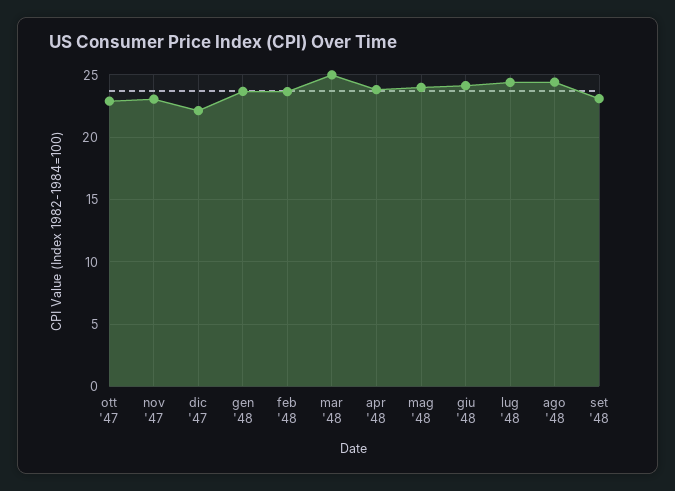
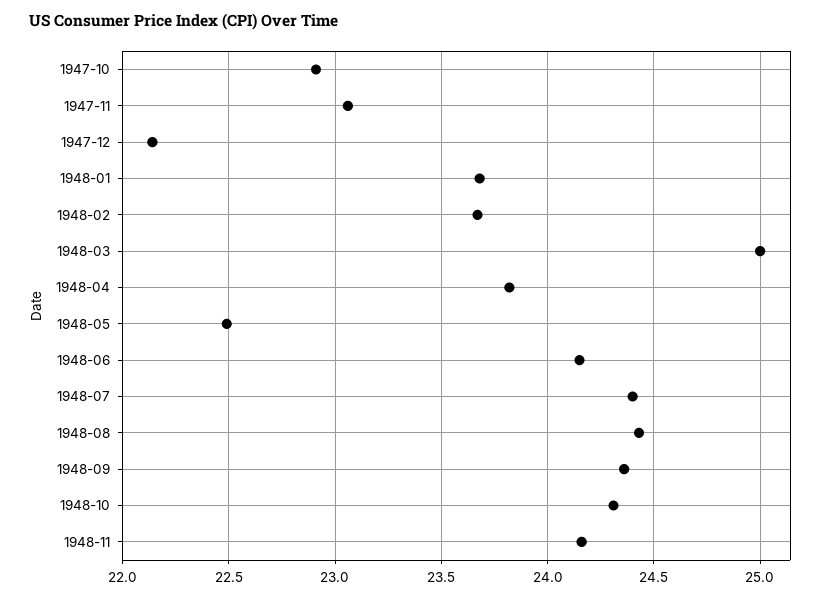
mag '48: 24 -> 22.5
set '48: 23 -> 24.35
1948-10: none -> 24.3
1948-11: none -> 24.15

